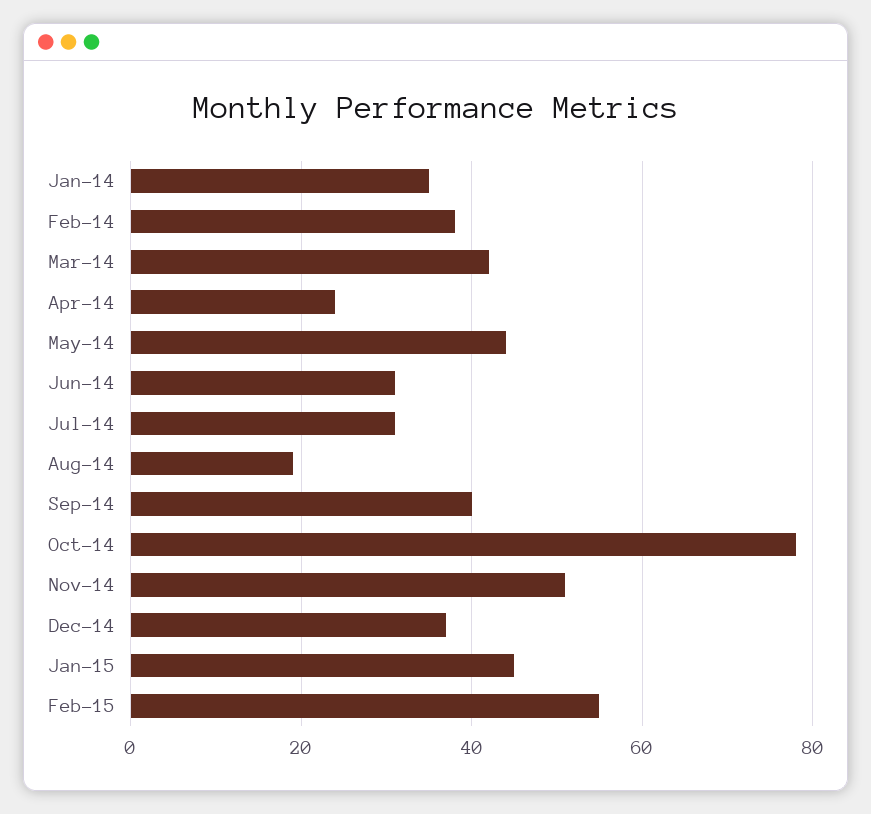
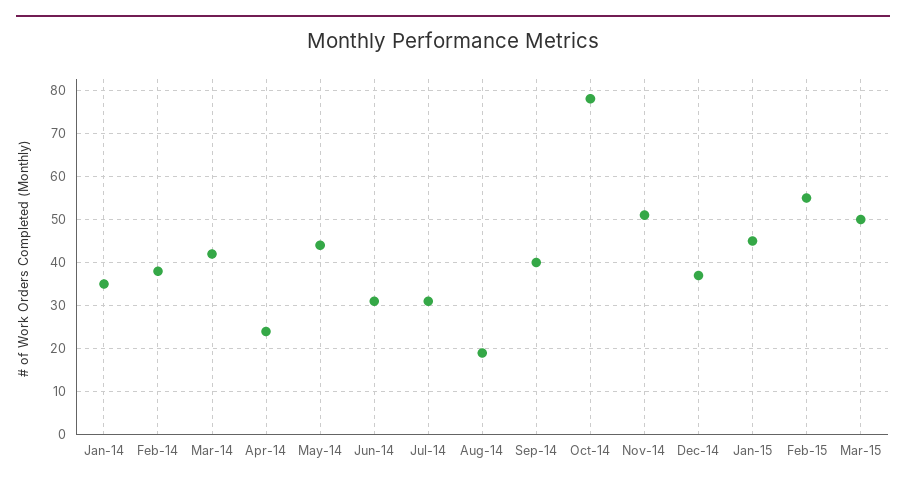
Mar-15: none -> 50

